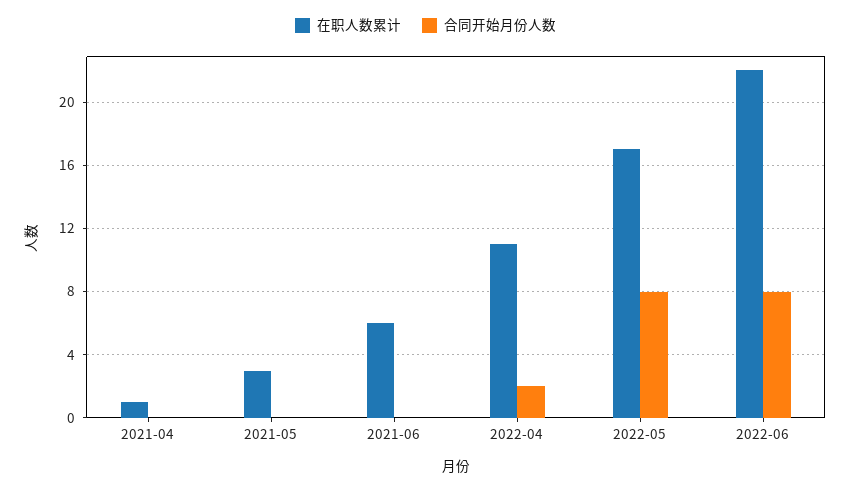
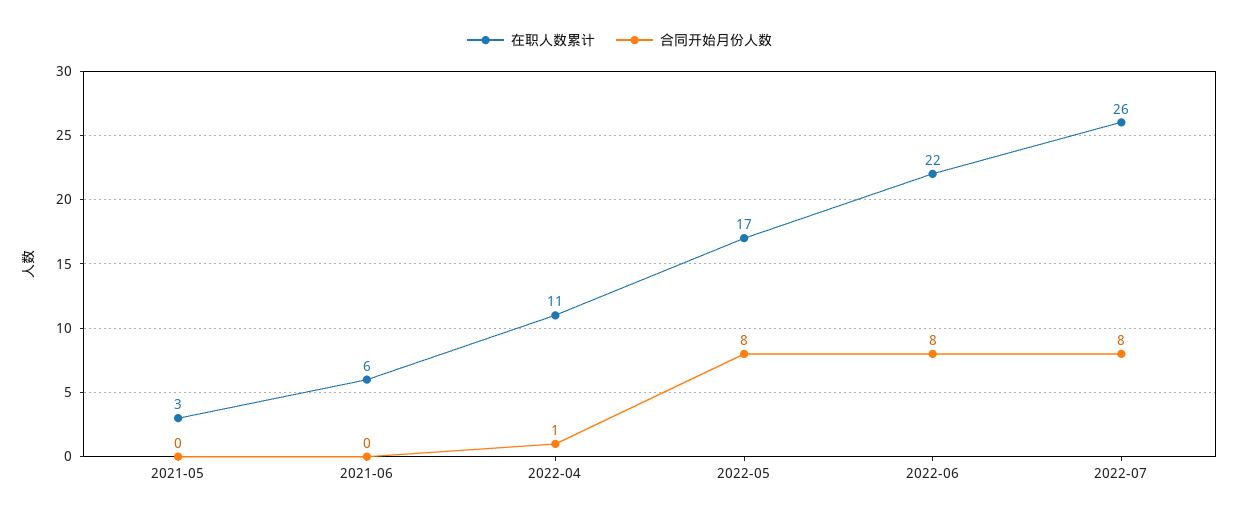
在职人数累计, 2021-04: 1 -> none
合同开始月份人数, 2021-04: 0 -> none
合同开始月份人数, 2022-04: 2 -> 1
在职人数累计, 2022-07: none -> 26
合同开始月份人数, 2022-07: none -> 8

